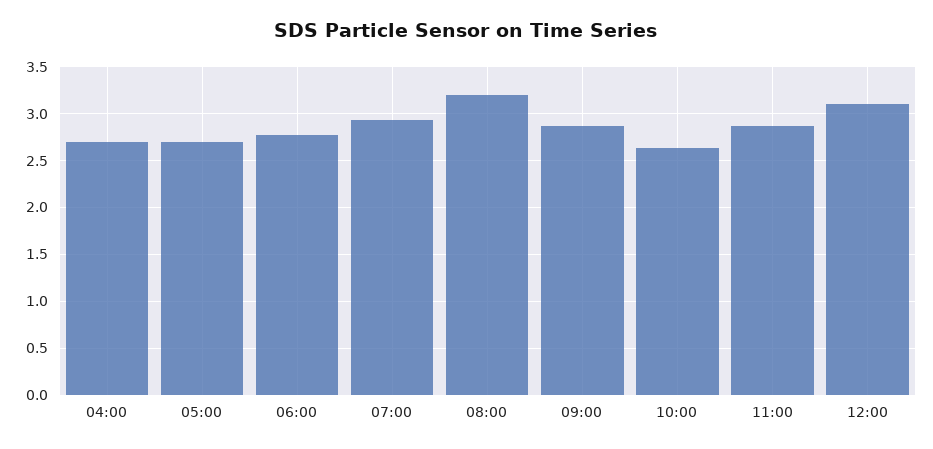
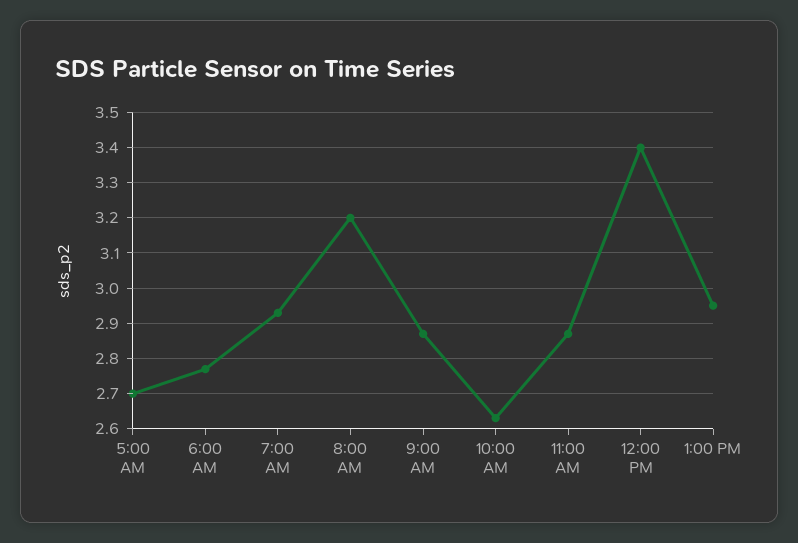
04:00: 2.7 -> none
12:00: 3.1 -> 3.4
1:00 PM: none -> 2.95

